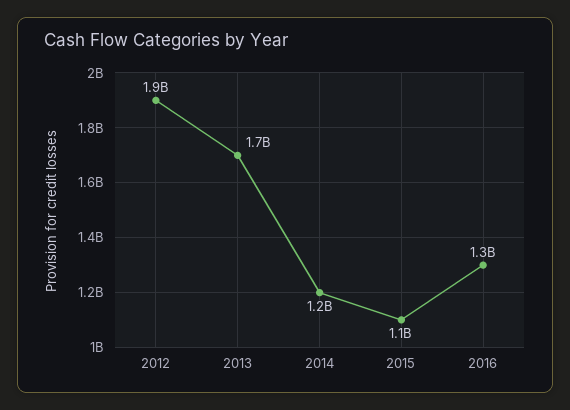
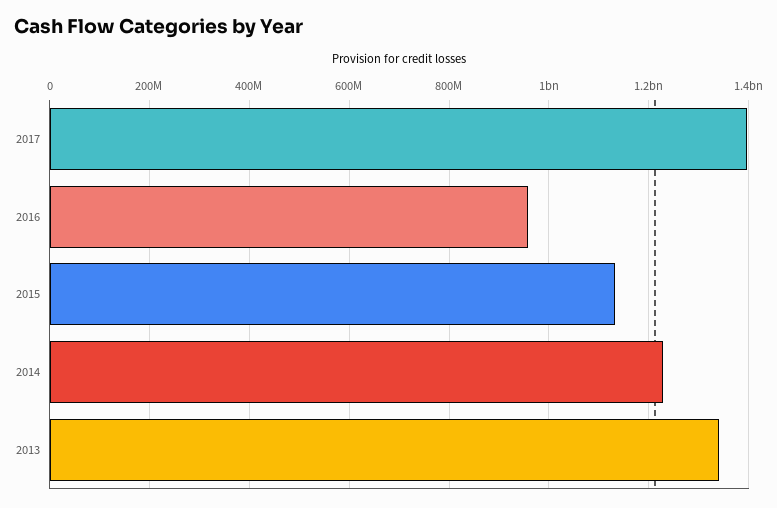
2012: 1900000000 -> none
2013: 1700000000 -> 1340000000
2016: 1300000000 -> 960000000
2017: none -> 1400000000

